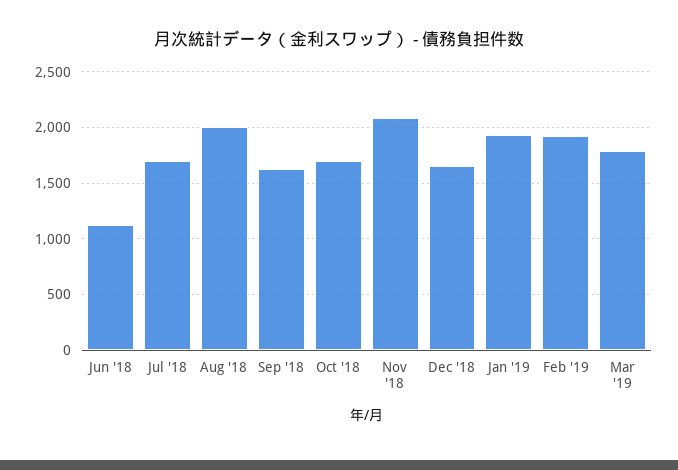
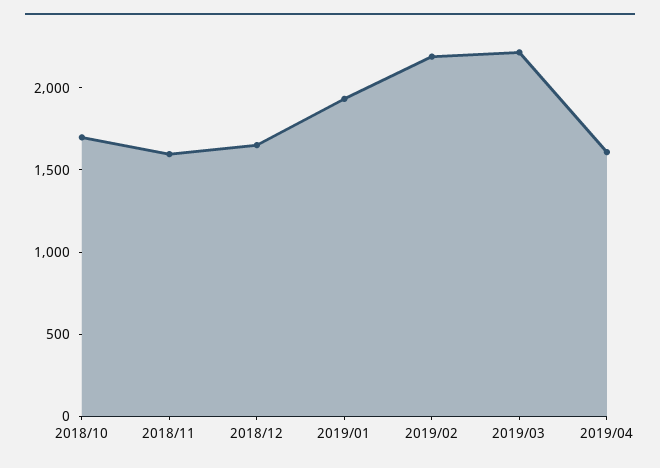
Jun '18: 1100 -> none
Jul '18: 1700 -> none
Aug '18: 2000 -> none
Sep '18: 1600 -> none
Nov '18: 2100 -> 1600
Feb '19: 1900 -> 2200
Mar '19: 1800 -> 2200
2019/04: none -> 1600

